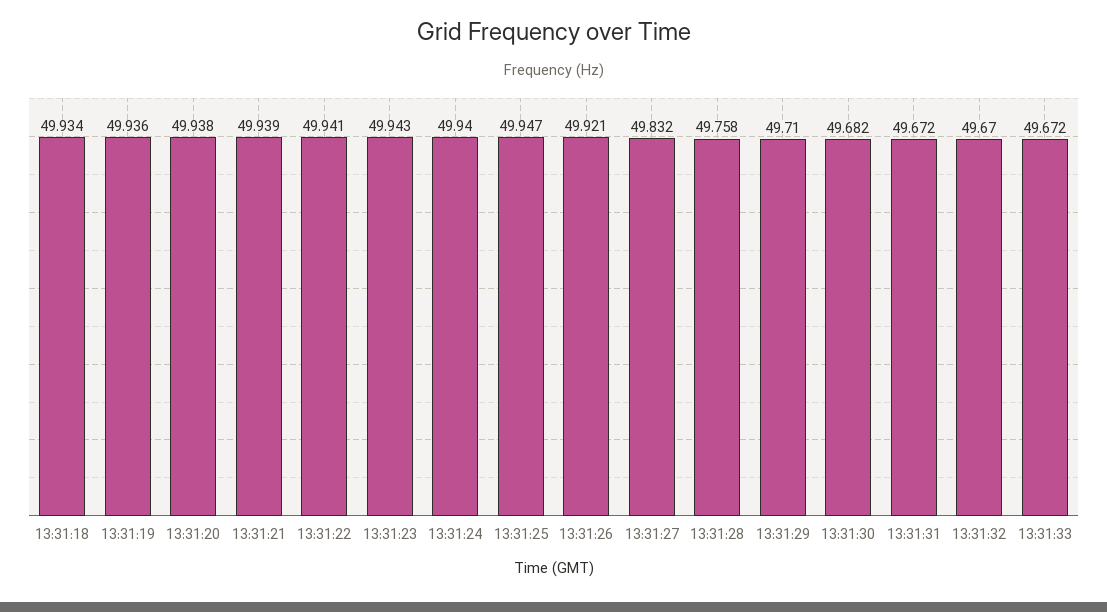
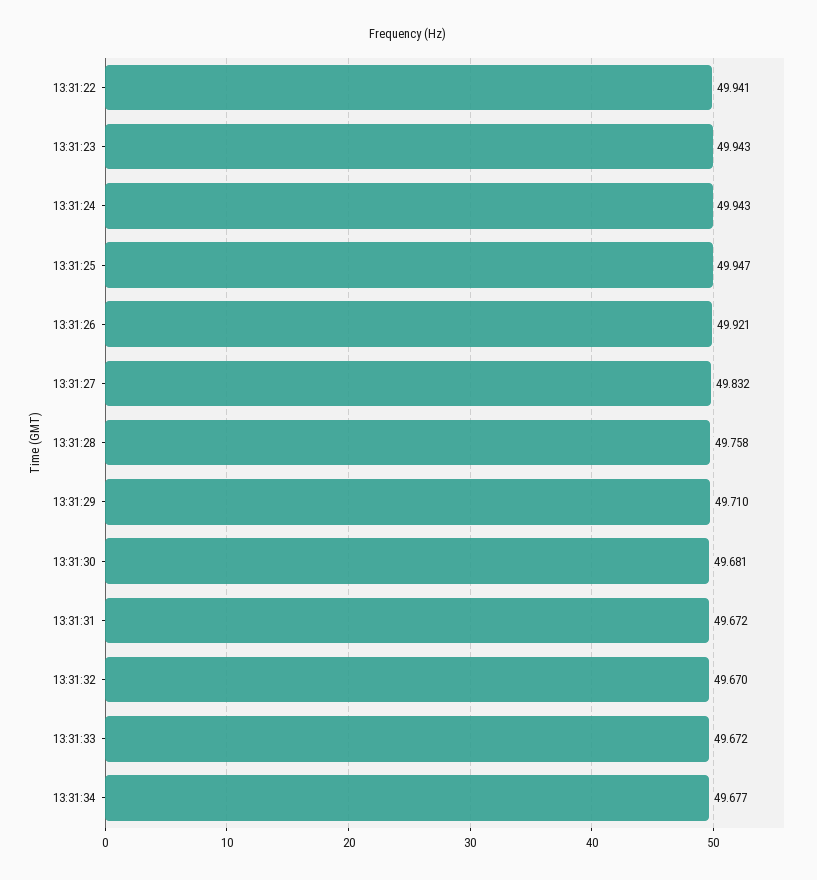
13:31:18: 49.934 -> none
13:31:19: 49.936 -> none
13:31:20: 49.938 -> none
13:31:21: 49.939 -> none
13:31:24: 49.94 -> 49.943
13:31:30: 49.682 -> 49.681
13:31:34: none -> 49.677

